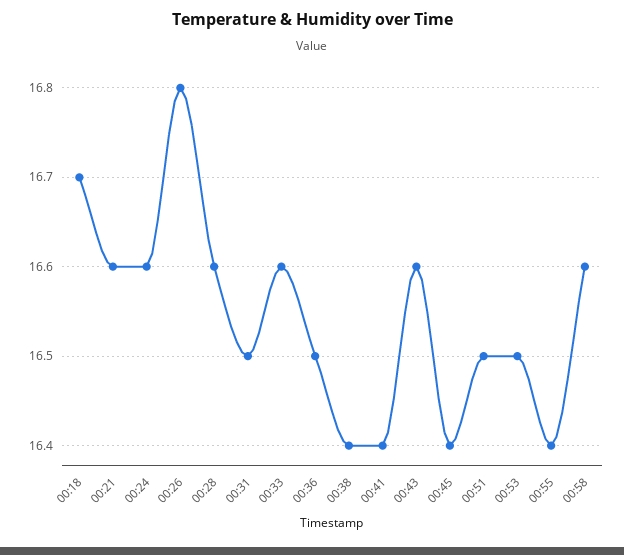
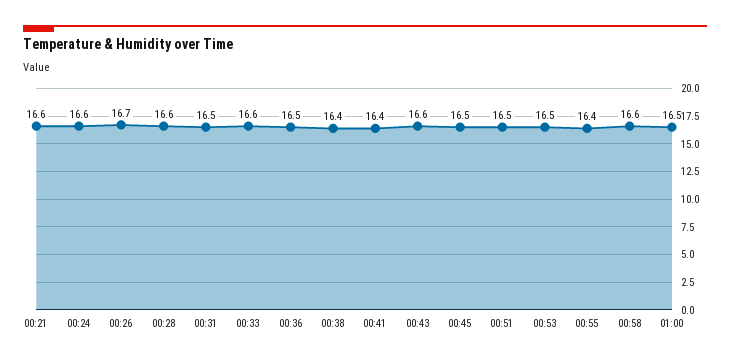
00:18: 16.7 -> none
00:26: 16.8 -> 16.7
00:45: 16.4 -> 16.5
01:00: none -> 16.5

